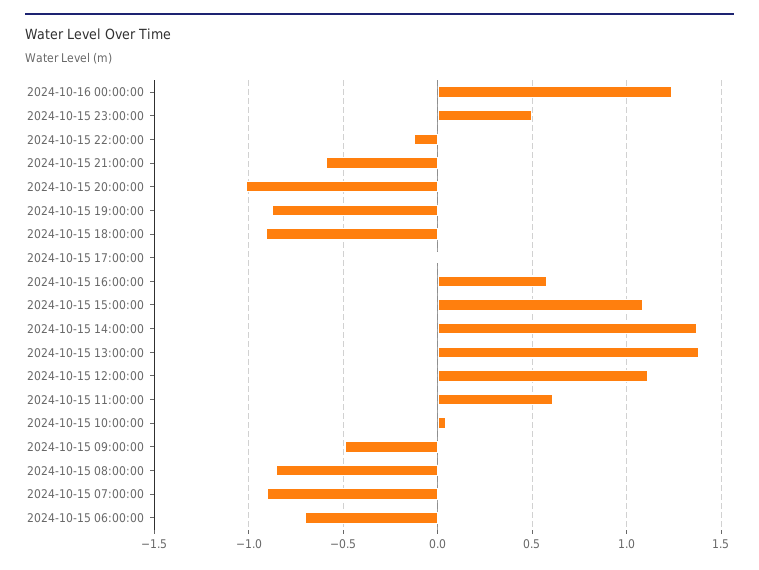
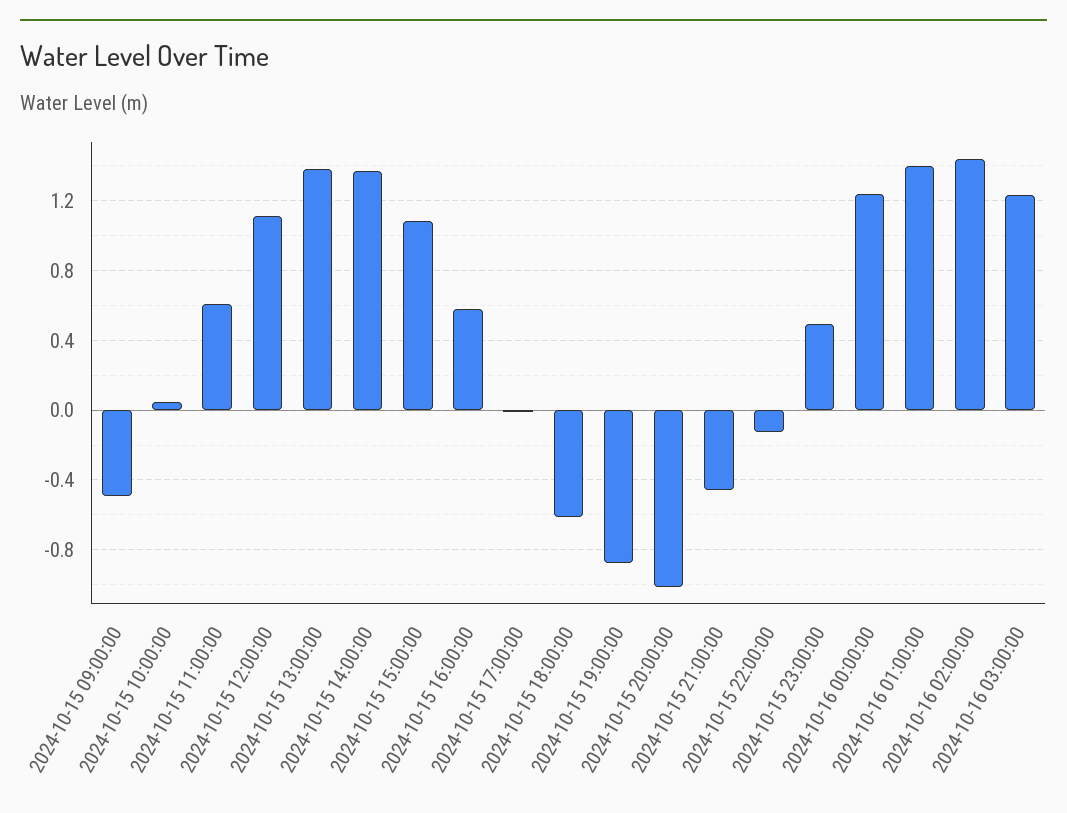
2024-10-15 21:00:00: -0.6 -> -0.45
2024-10-15 18:00:00: -0.9 -> -0.6
2024-10-15 08:00:00: -0.85 -> none
2024-10-15 07:00:00: -0.9 -> none
2024-10-15 06:00:00: -0.7 -> none
2024-10-16 01:00:00: none -> 1.4
2024-10-16 02:00:00: none -> 1.45
2024-10-16 03:00:00: none -> 1.25

